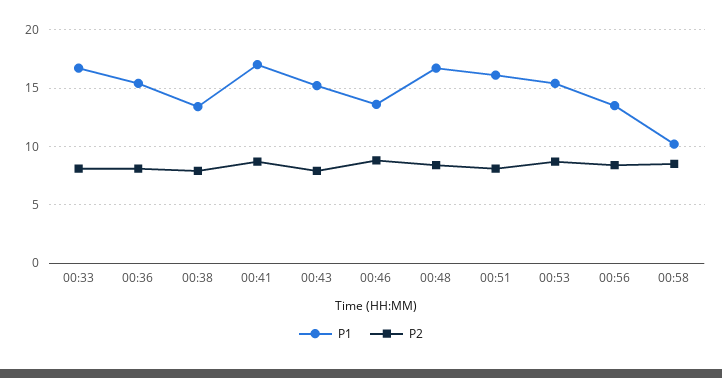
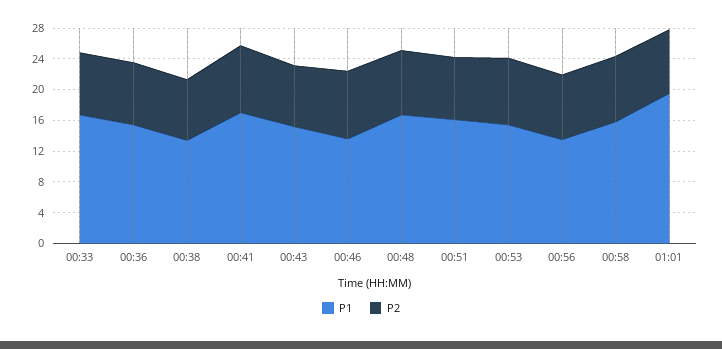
P1, 00:58: 10 -> 16
P1, 01:01: none -> 20
P2, 01:01: none -> 8

